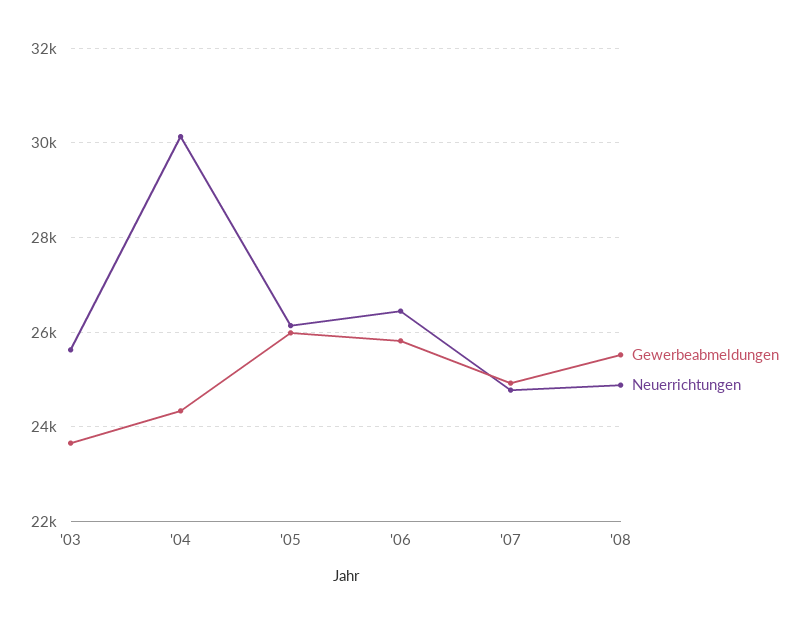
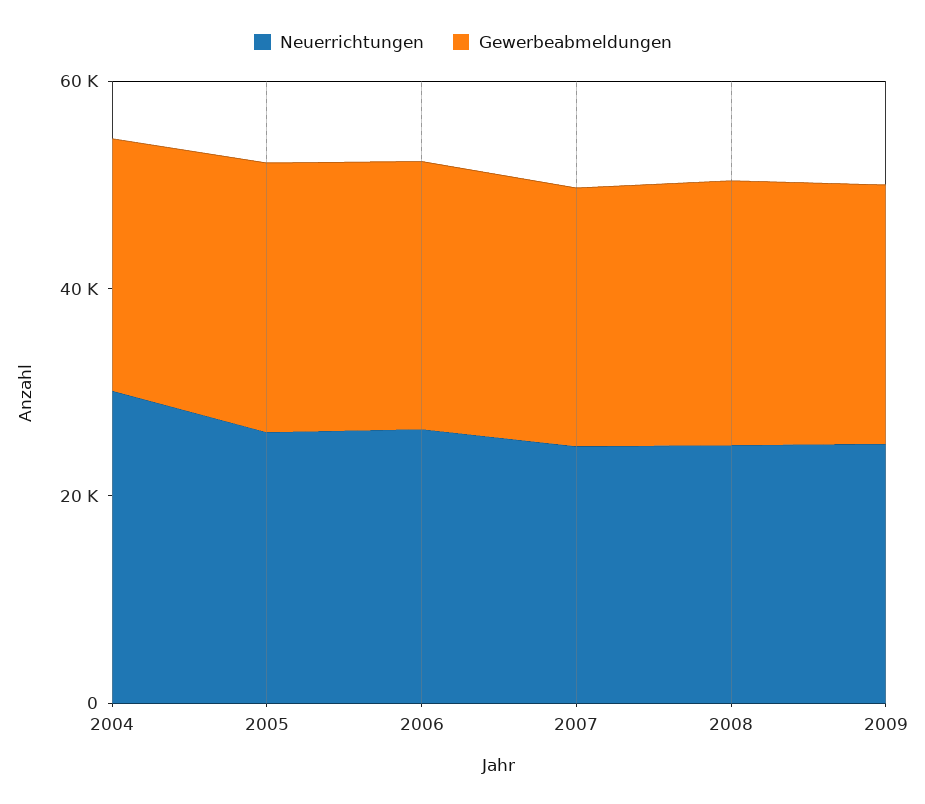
Gewerbeabmeldungen, '03: 23600 -> none
Neuerrichtungen, '03: 25600 -> none
Neuerrichtungen, 2009: none -> 25000
Gewerbeabmeldungen, 2009: none -> 25000

